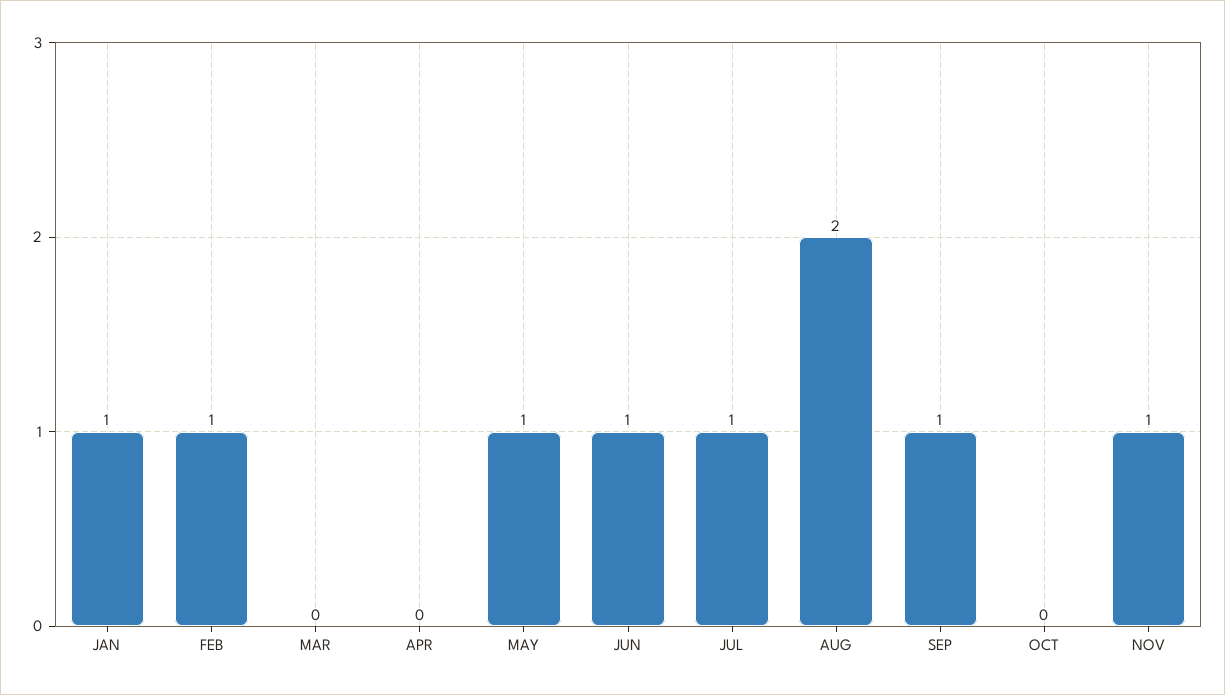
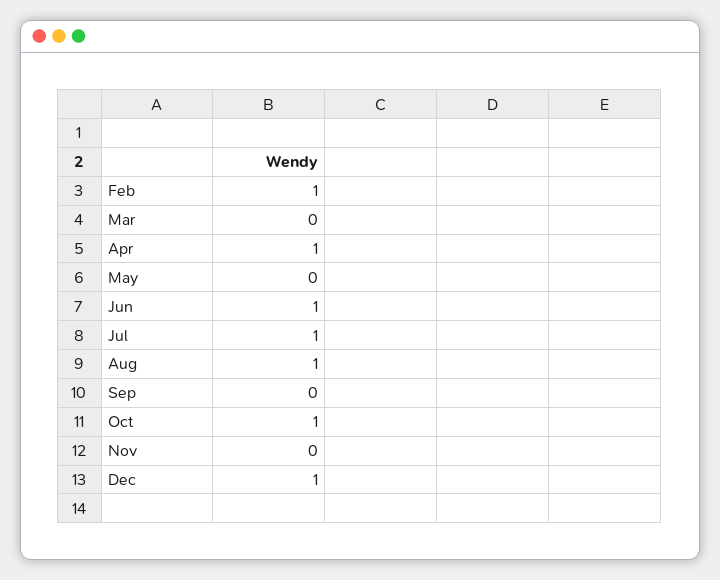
JAN: 1 -> none
APR: 0 -> 1
MAY: 1 -> 0
AUG: 2 -> 1
SEP: 1 -> 0
OCT: 0 -> 1
NOV: 1 -> 0
Dec: none -> 1

